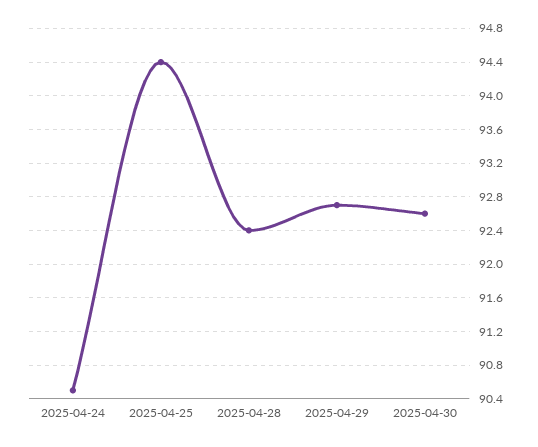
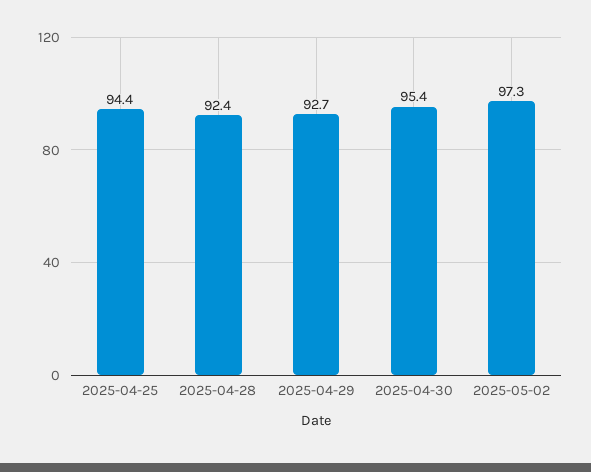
2025-04-24: 90.5 -> none
2025-04-30: 92.6 -> 95.4
2025-05-02: none -> 97.3

